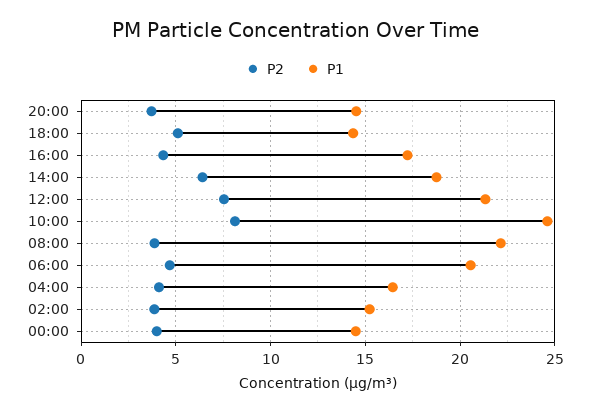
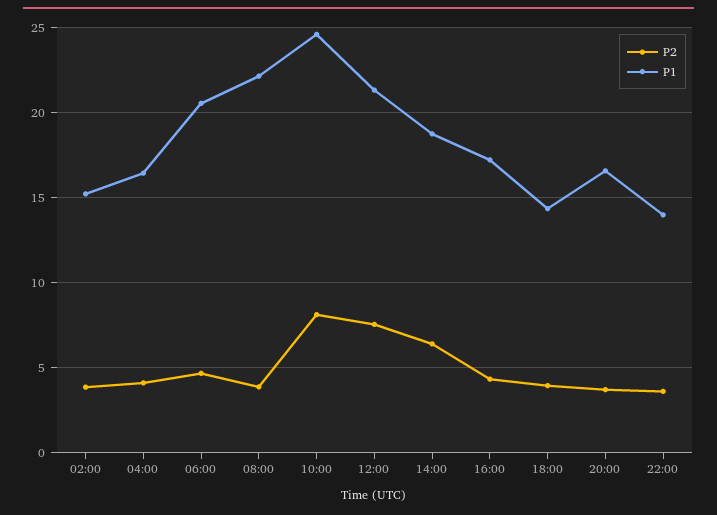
P1, 20:00: 14.5 -> 16.5
P2, 18:00: 5 -> 4
P2, 00:00: 4 -> none
P1, 00:00: 14.5 -> none
P2, 22:00: none -> 3.5
P1, 22:00: none -> 14

